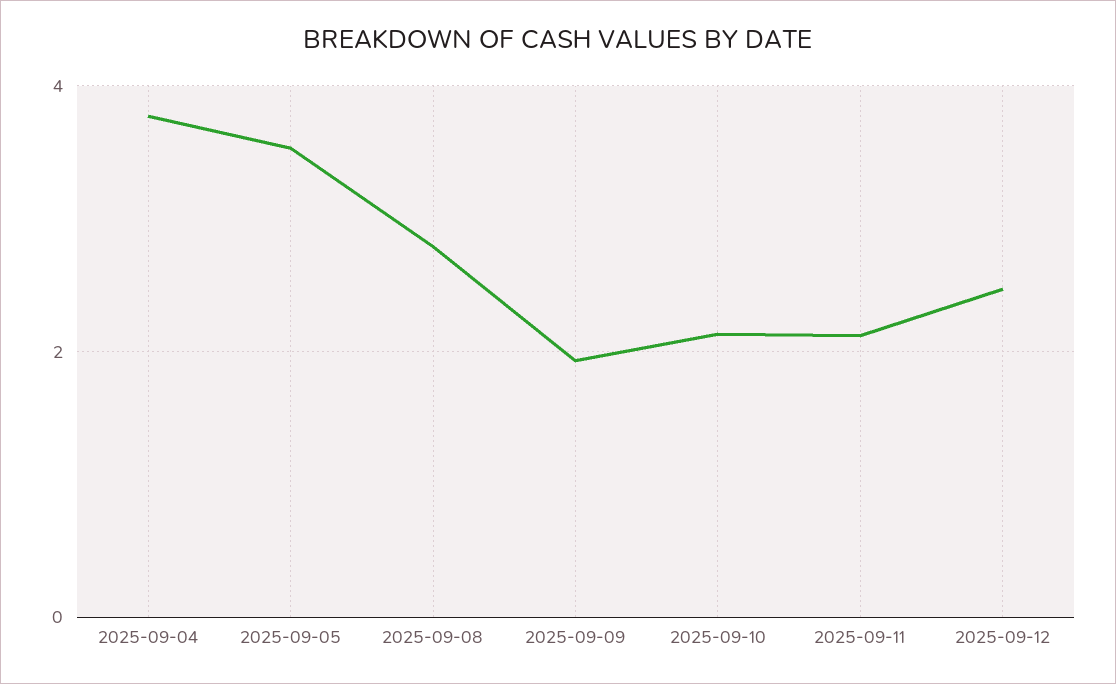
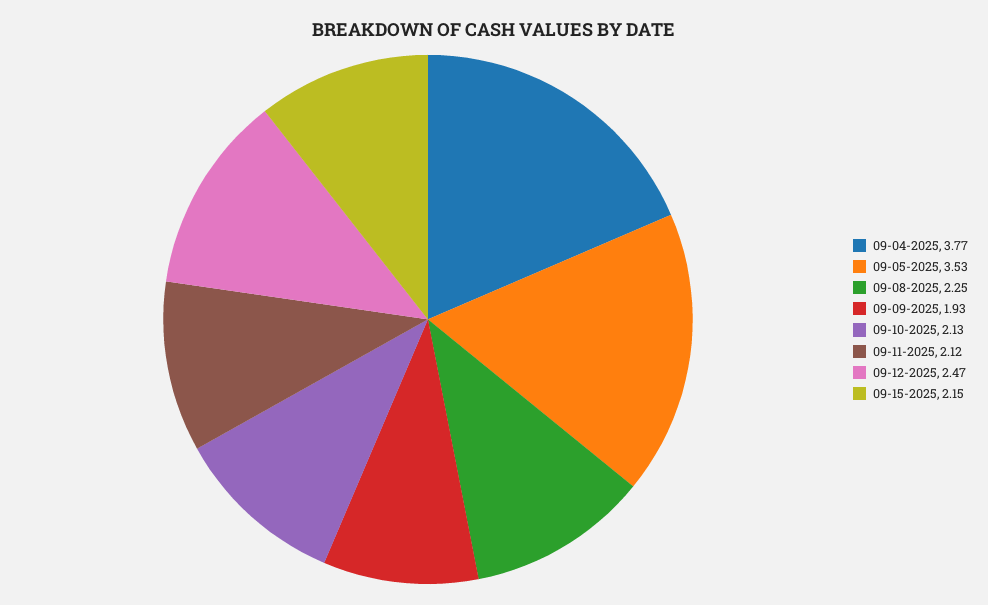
2025-09-08: 2.8 -> 2.25
09-15-2025: none -> 2.15

